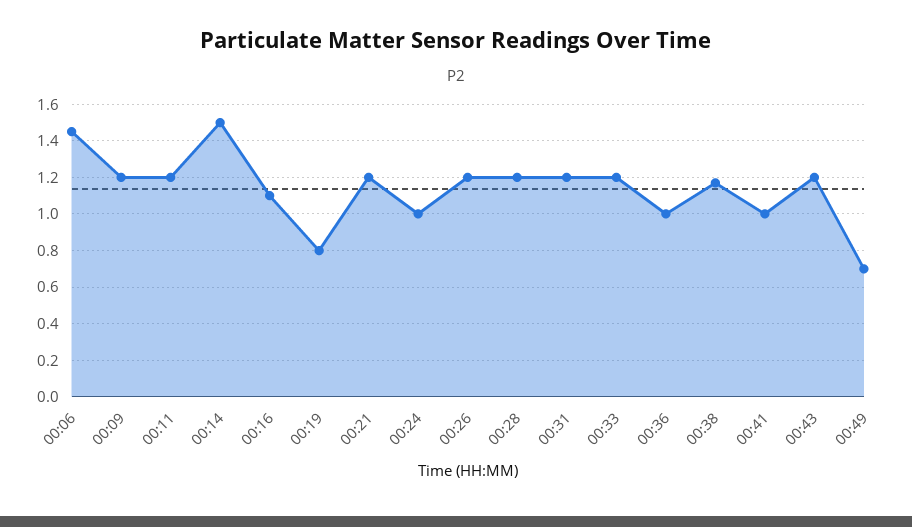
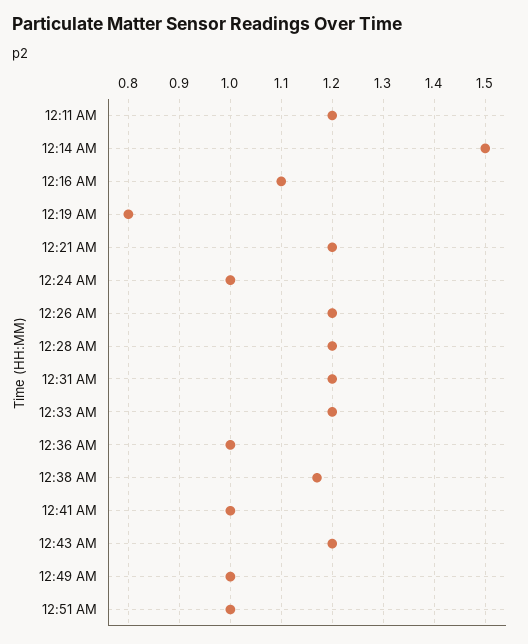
00:06: 1.45 -> none
00:09: 1.2 -> none
00:49: 0.7 -> 1
12:51 AM: none -> 1

